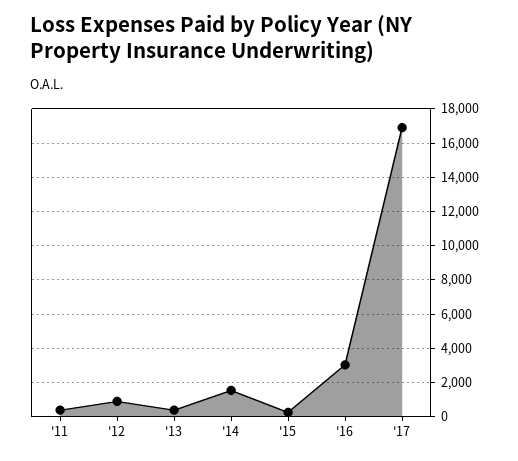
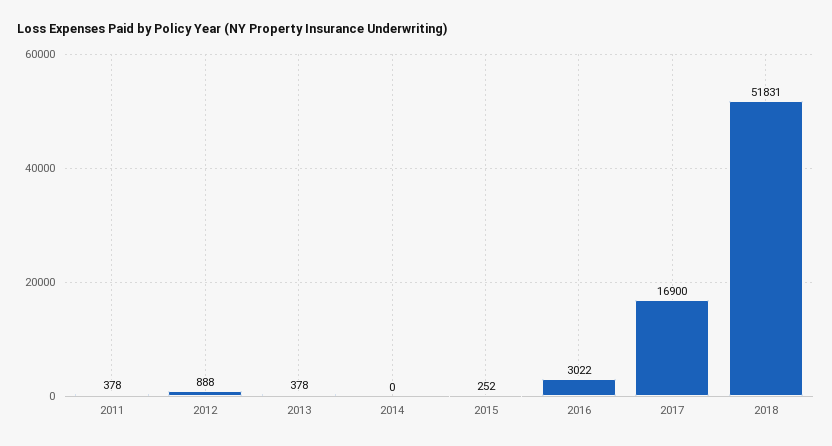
'14: 1500 -> 0
2018: none -> 51831

